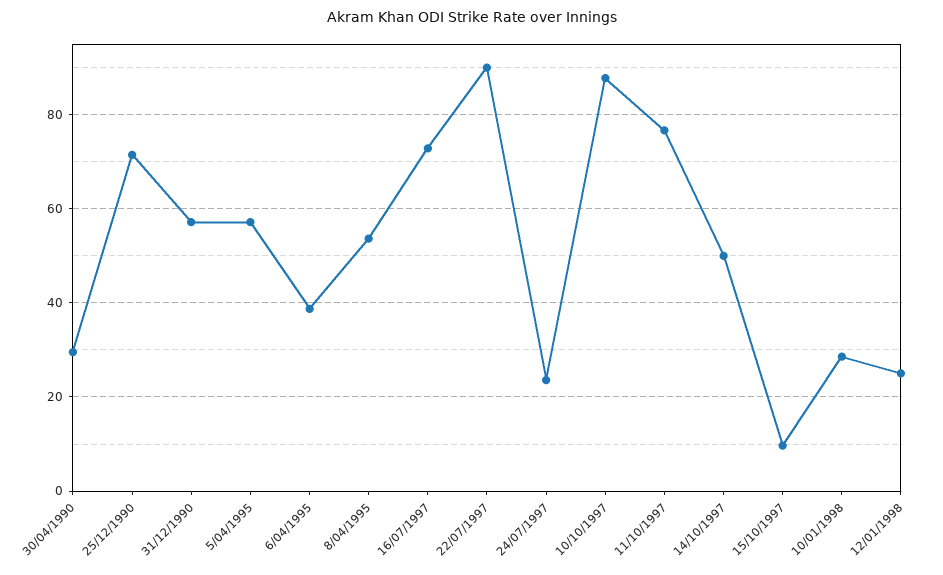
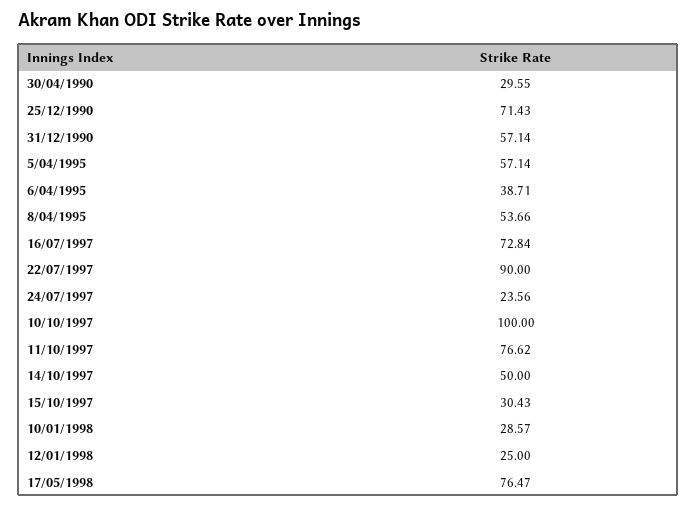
10/10/1997: 88 -> 100
15/10/1997: 10 -> 30.43
17/05/1998: none -> 76.47

